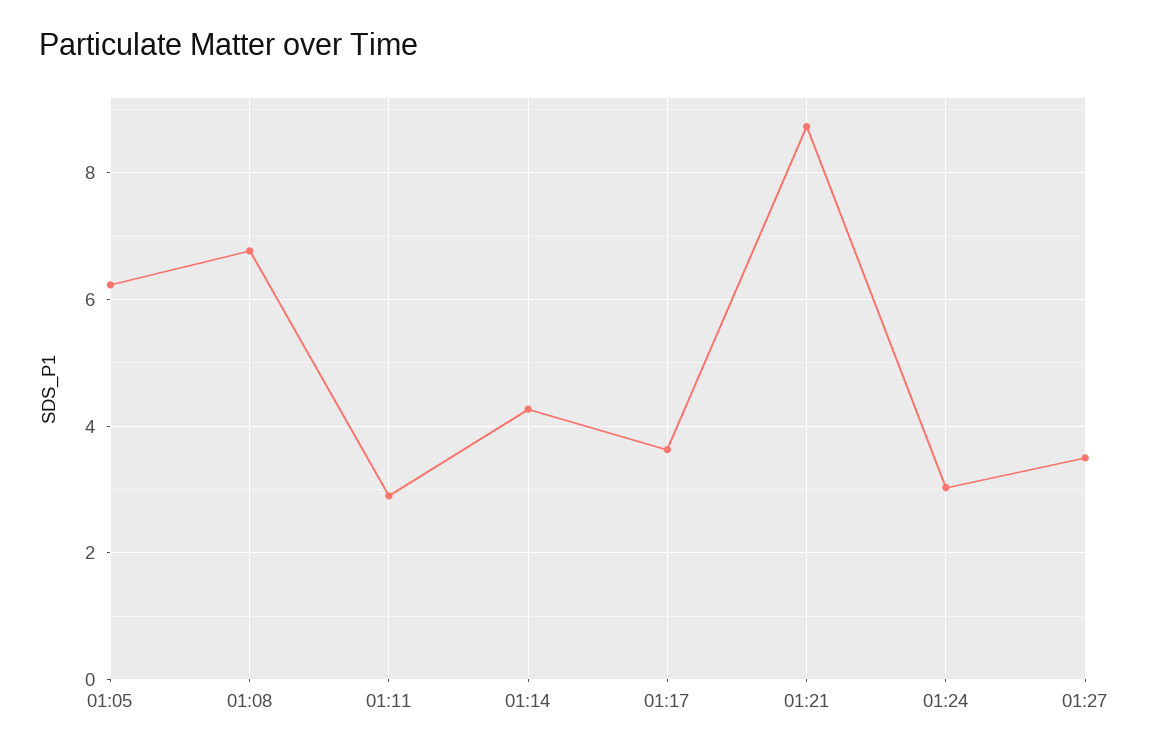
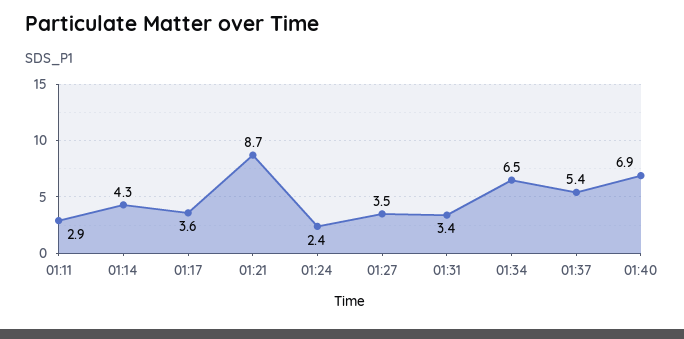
01:05: 6.2 -> none
01:08: 6.8 -> none
01:24: 3 -> 2.4
01:31: none -> 3.4
01:34: none -> 6.5
01:37: none -> 5.4
01:40: none -> 6.9

